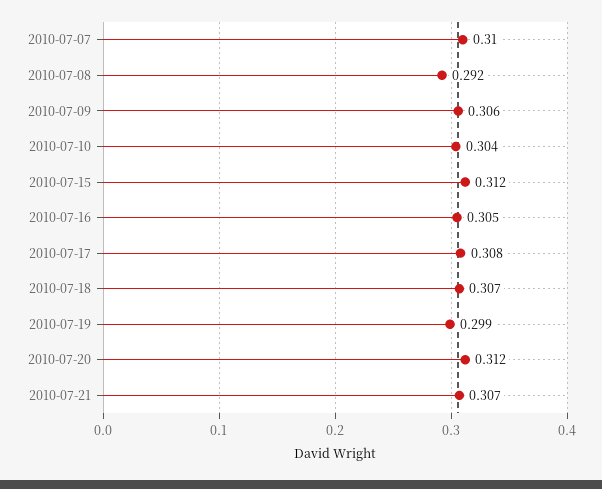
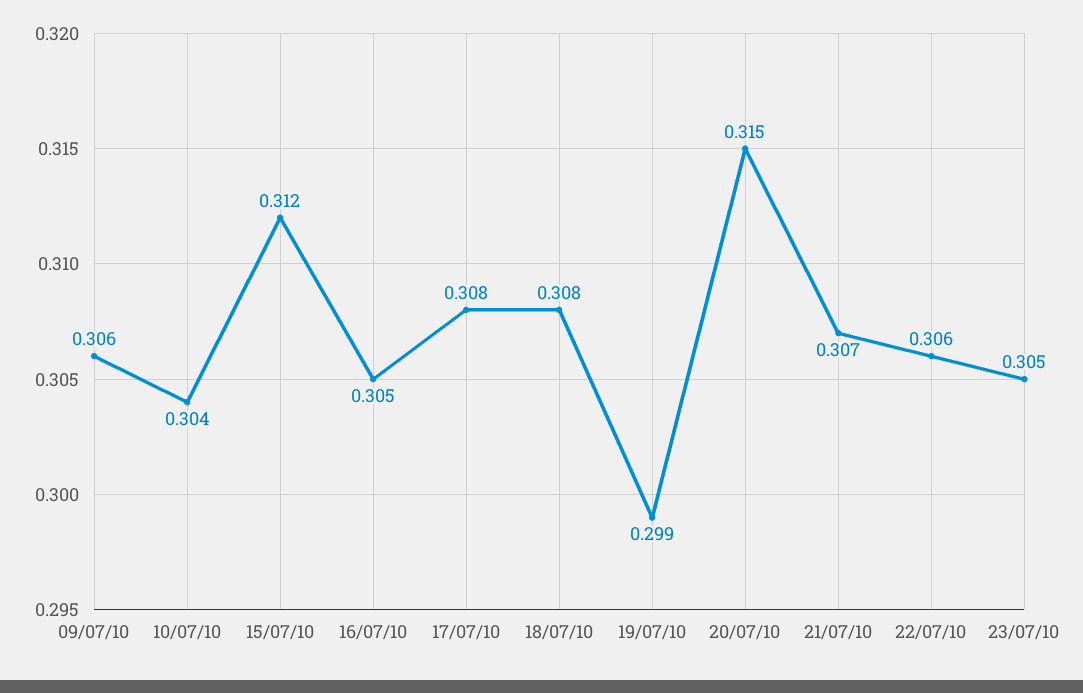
2010-07-07: 0.31 -> none
2010-07-08: 0.292 -> none
2010-07-18: 0.307 -> 0.308
2010-07-20: 0.312 -> 0.315
22/07/10: none -> 0.306
23/07/10: none -> 0.305

